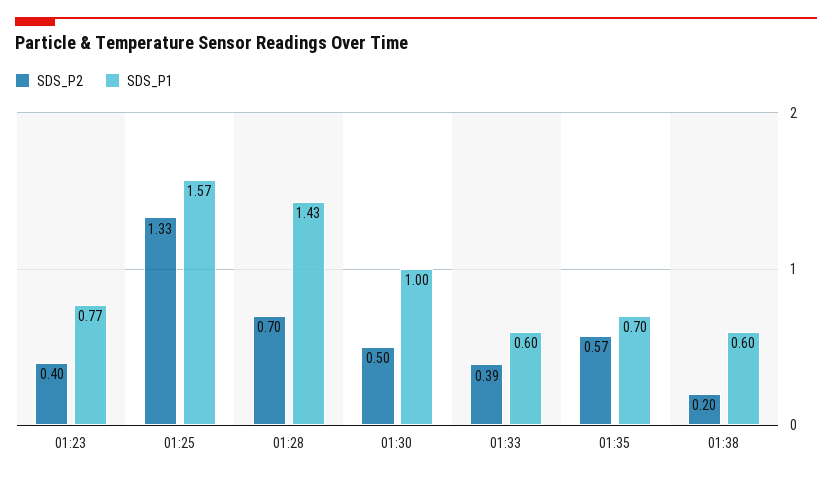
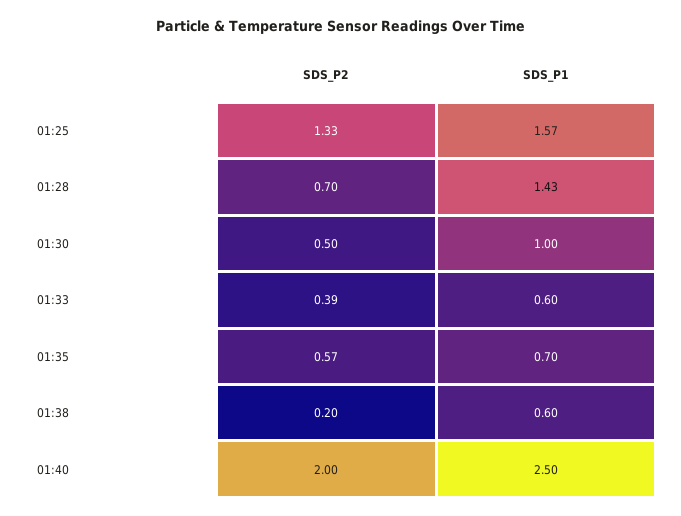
SDS_P2, 01:23: 0.4 -> none
SDS_P1, 01:23: 0.77 -> none
SDS_P2, 01:40: none -> 2
SDS_P1, 01:40: none -> 2.5

